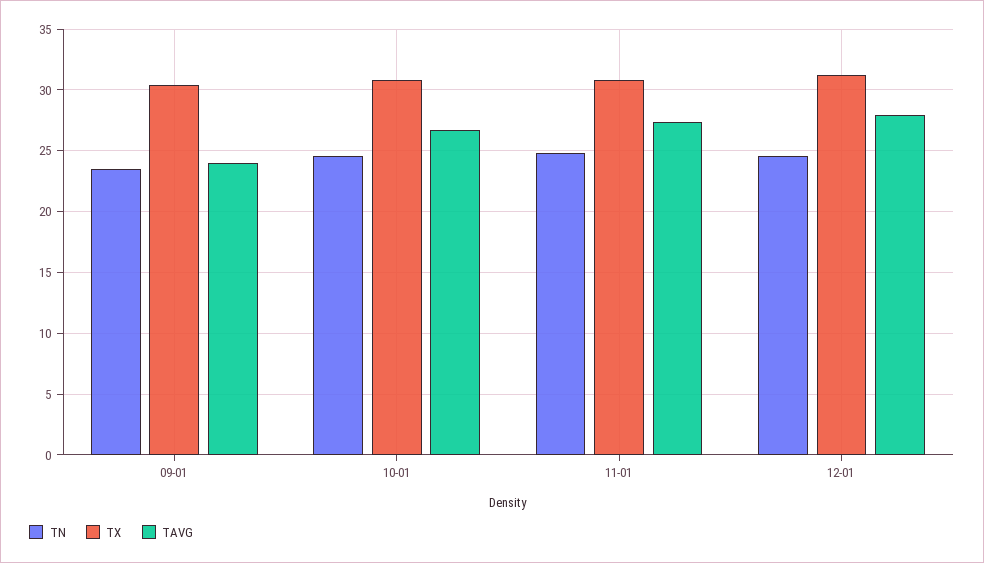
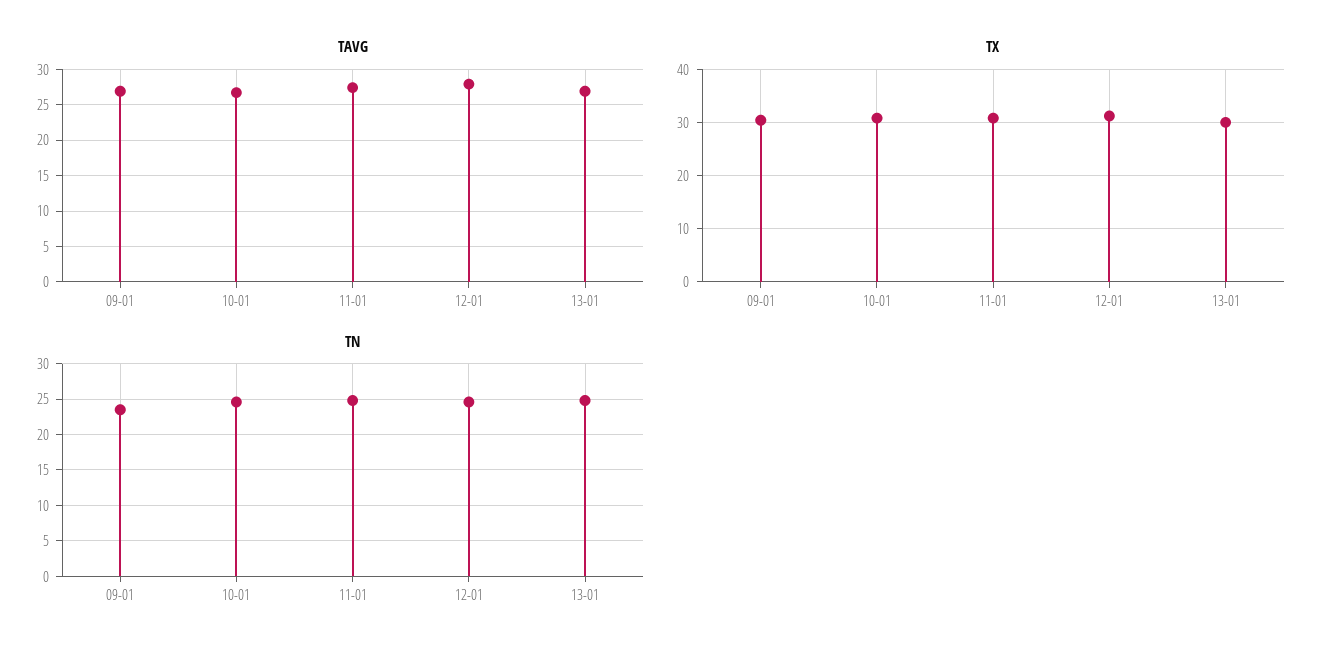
TAVG, 09-01: 24 -> 27
TAVG, 13-01: none -> 27
TX, 13-01: none -> 30
TN, 13-01: none -> 25

